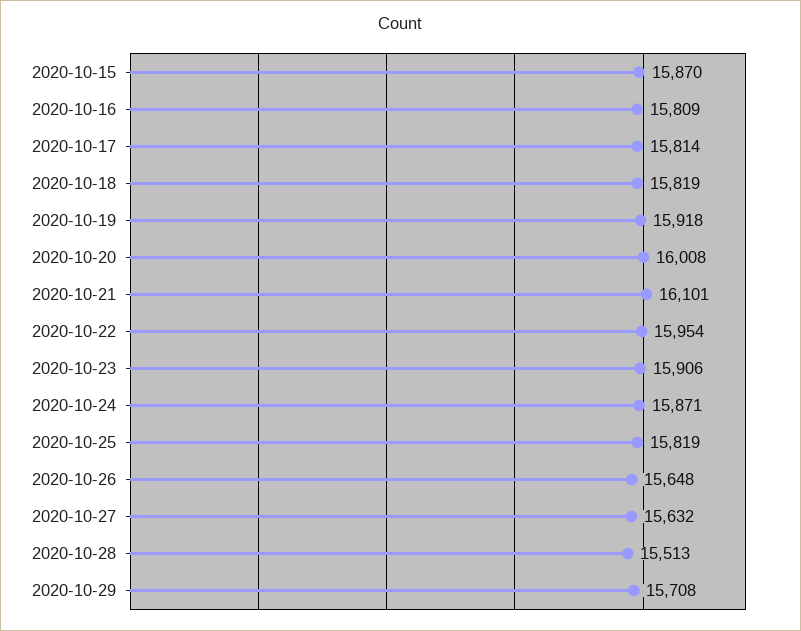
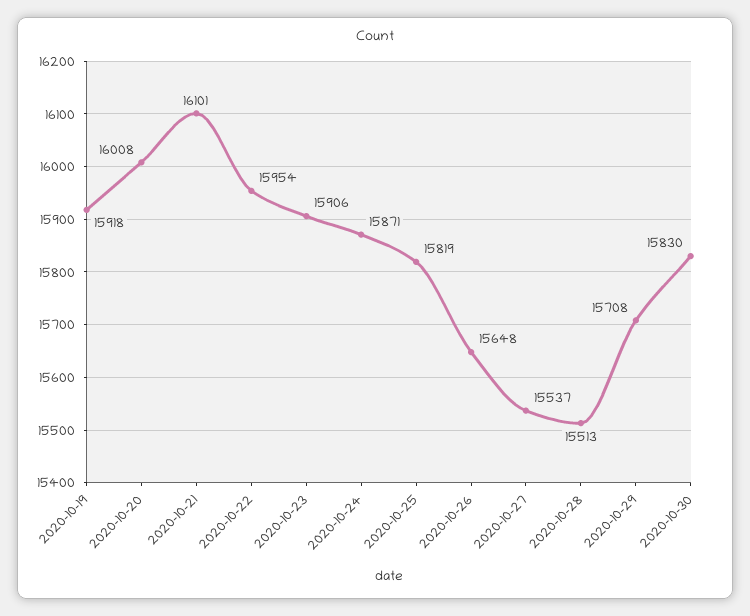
2020-10-15: 15870 -> none
2020-10-16: 15809 -> none
2020-10-17: 15814 -> none
2020-10-18: 15819 -> none
2020-10-27: 15632 -> 15537
2020-10-30: none -> 15830

